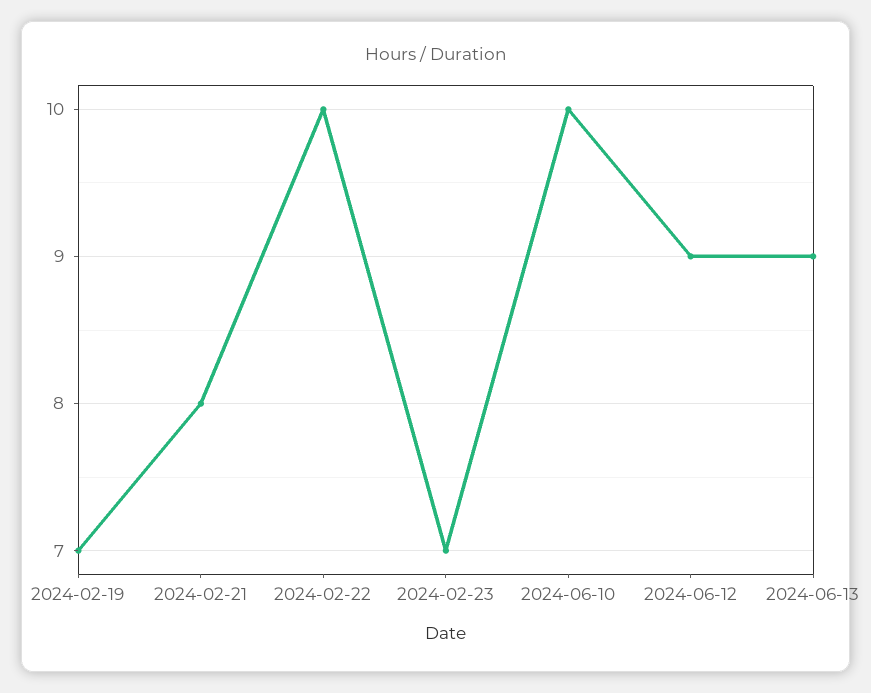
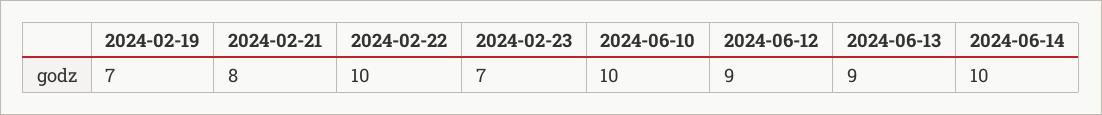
2024-06-14: none -> 10

